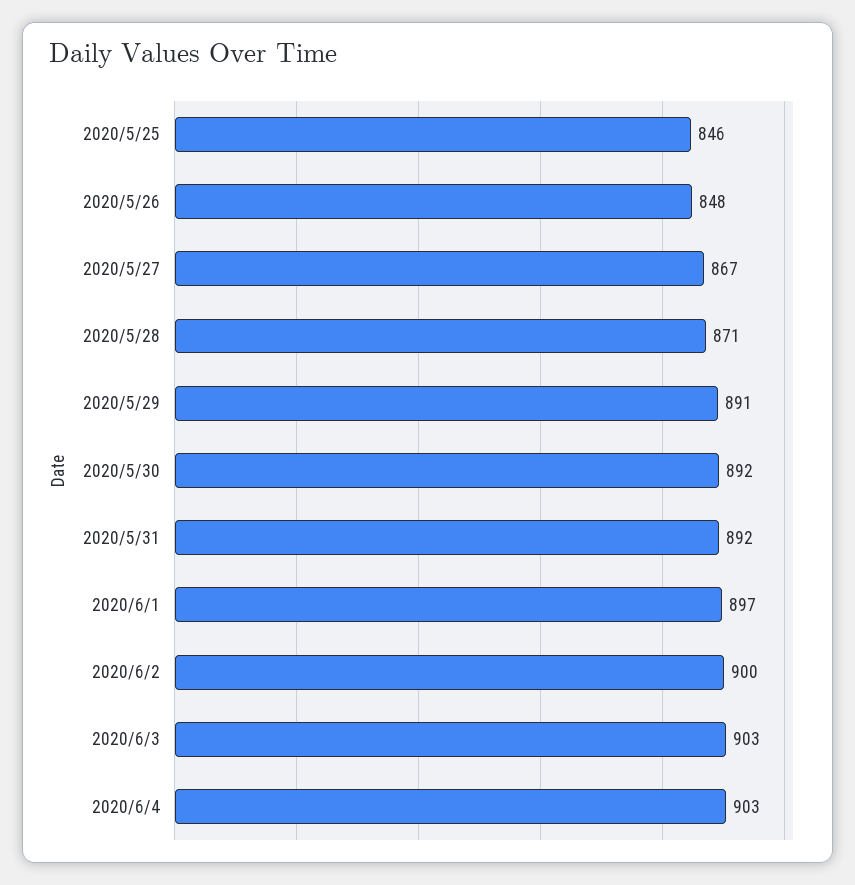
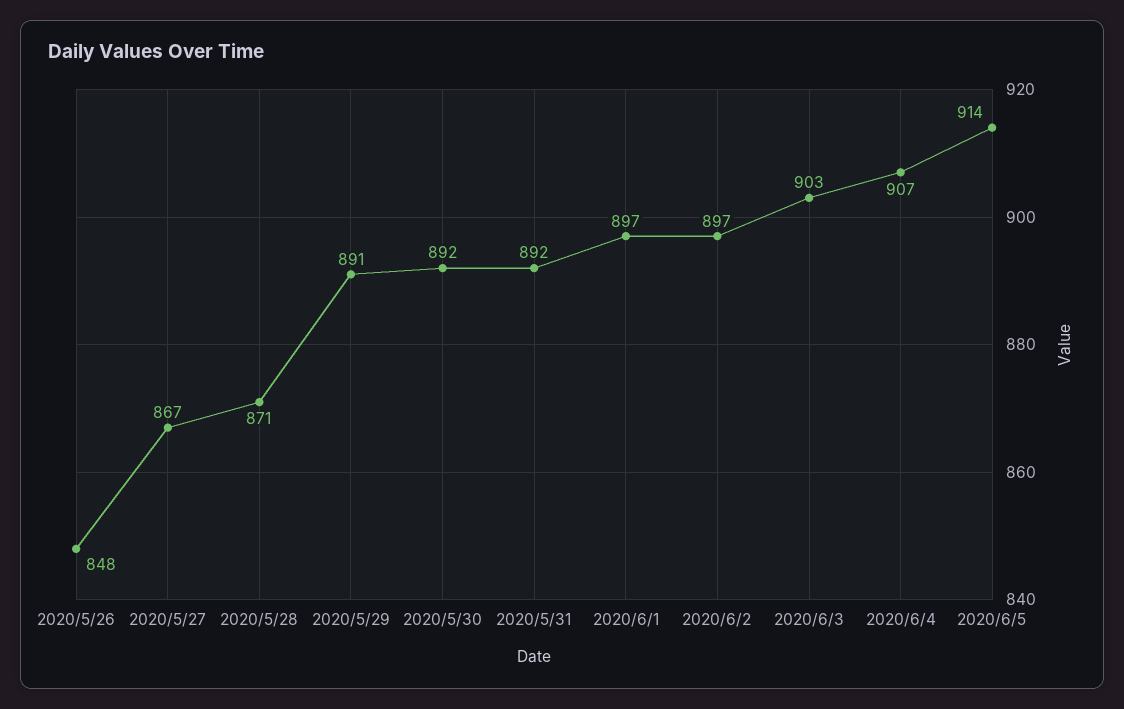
2020/5/25: 846 -> none
2020/6/2: 900 -> 897
2020/6/4: 903 -> 907
2020/6/5: none -> 914

